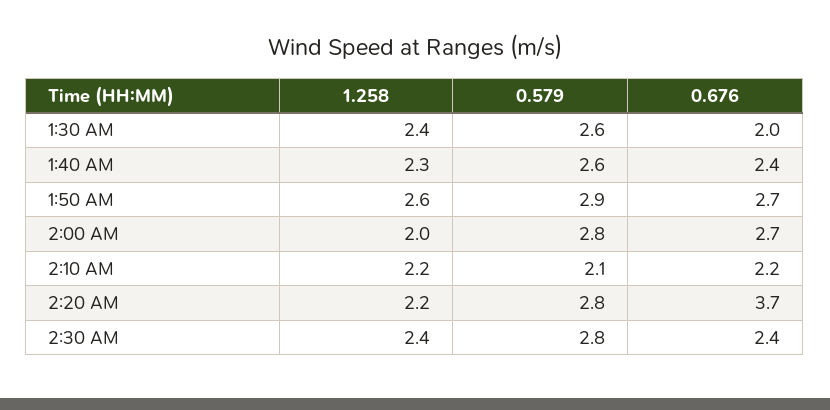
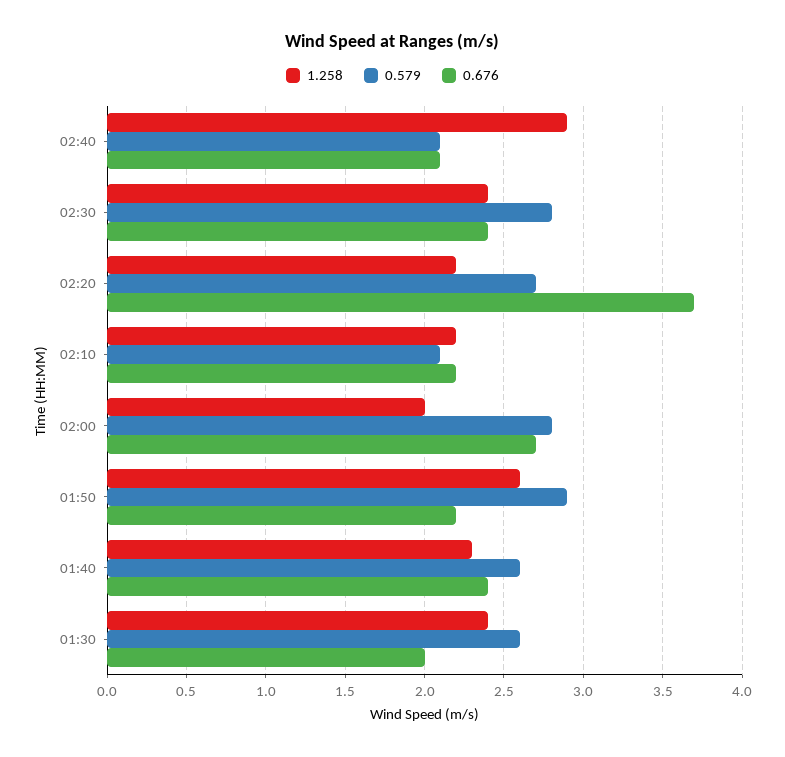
0.676, 1:50 AM: 2.7 -> 2.2
0.579, 2:20 AM: 2.8 -> 2.7
1.258, 02:40: none -> 2.9
0.579, 02:40: none -> 2.1
0.676, 02:40: none -> 2.1

